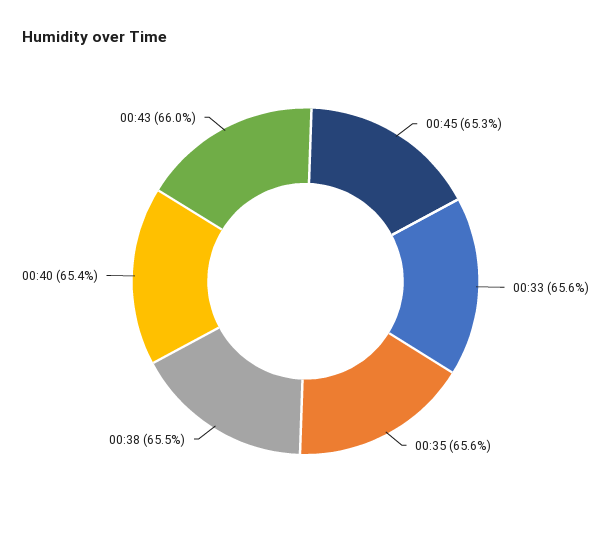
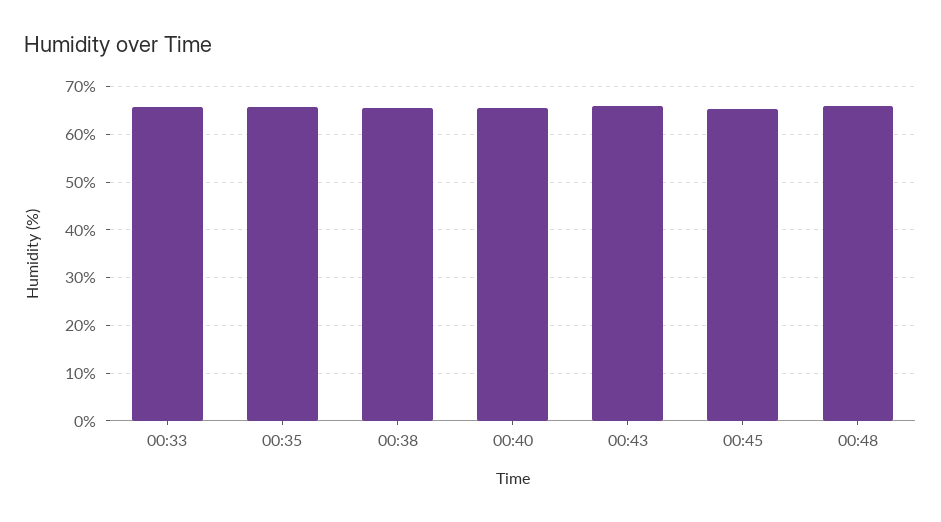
00:48: none -> 66

